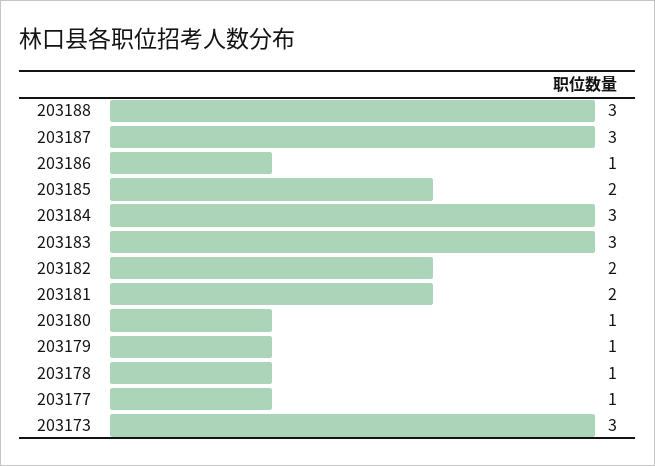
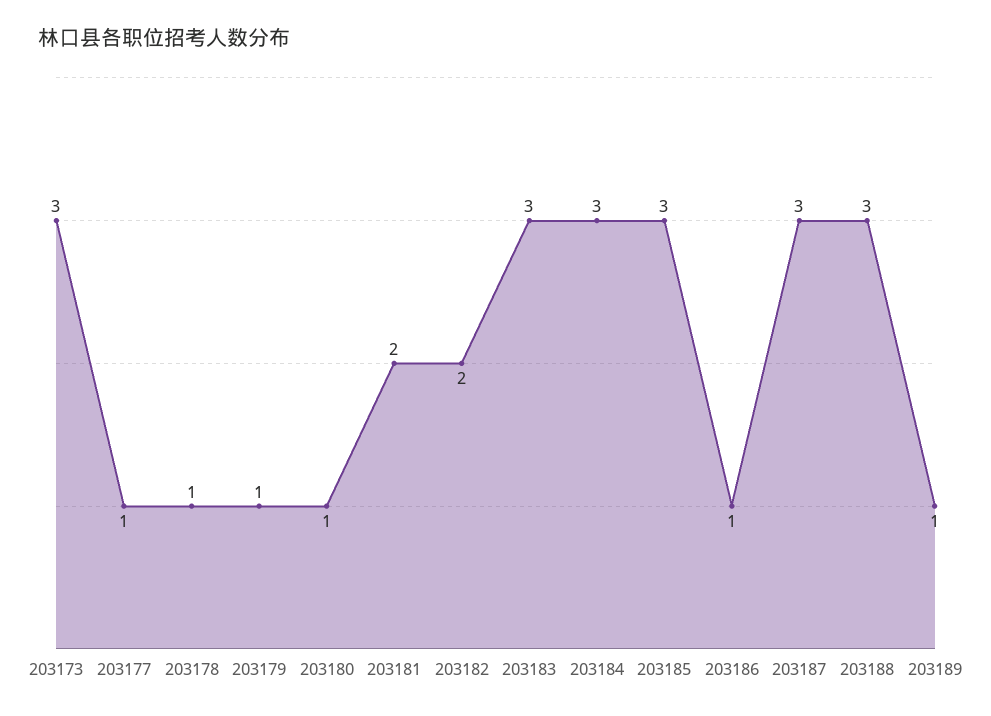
203185: 2 -> 3
203189: none -> 1

